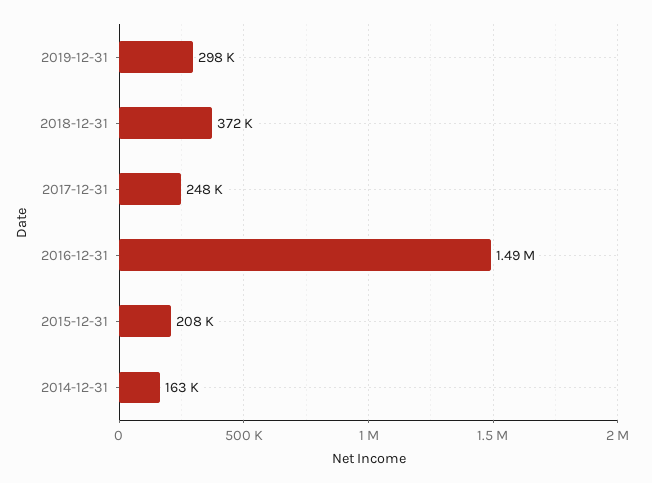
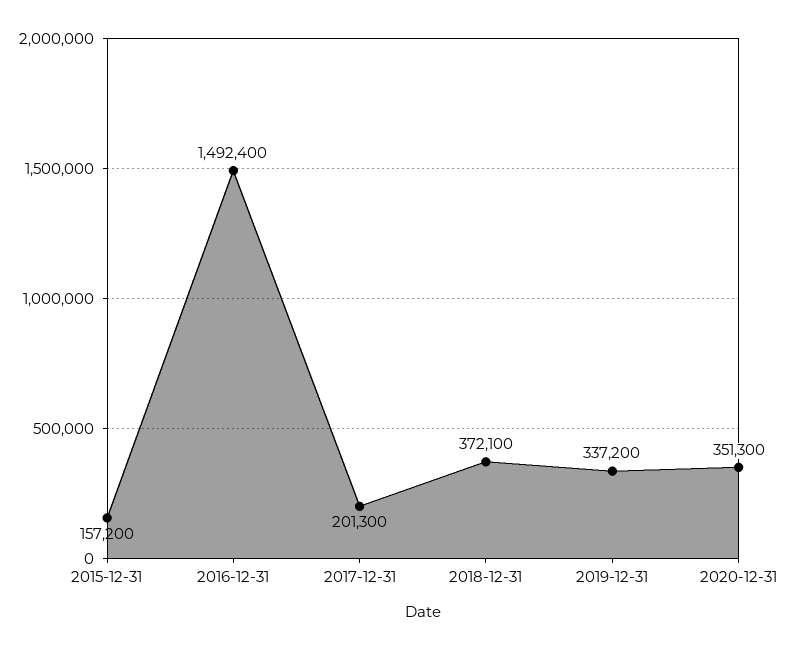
2019-12-31: 298000 -> 337200
2017-12-31: 248000 -> 201300
2015-12-31: 208000 -> 157200
2014-12-31: 163000 -> none
2020-12-31: none -> 351300

